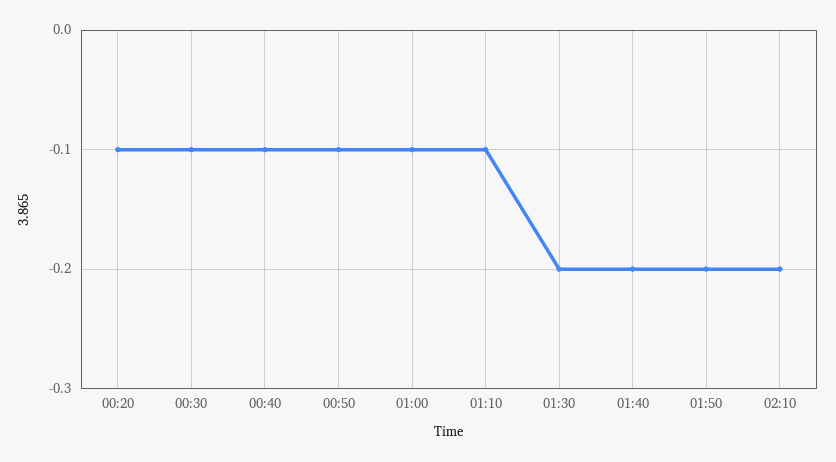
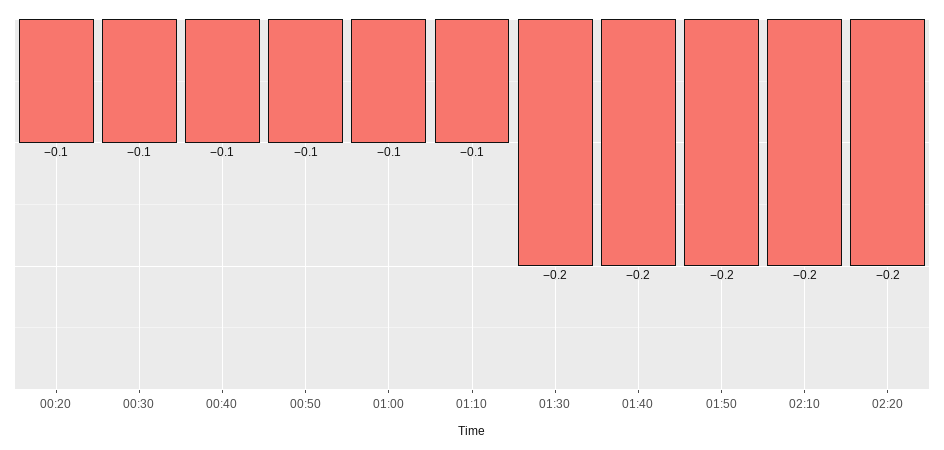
02:20: none -> -0.2

